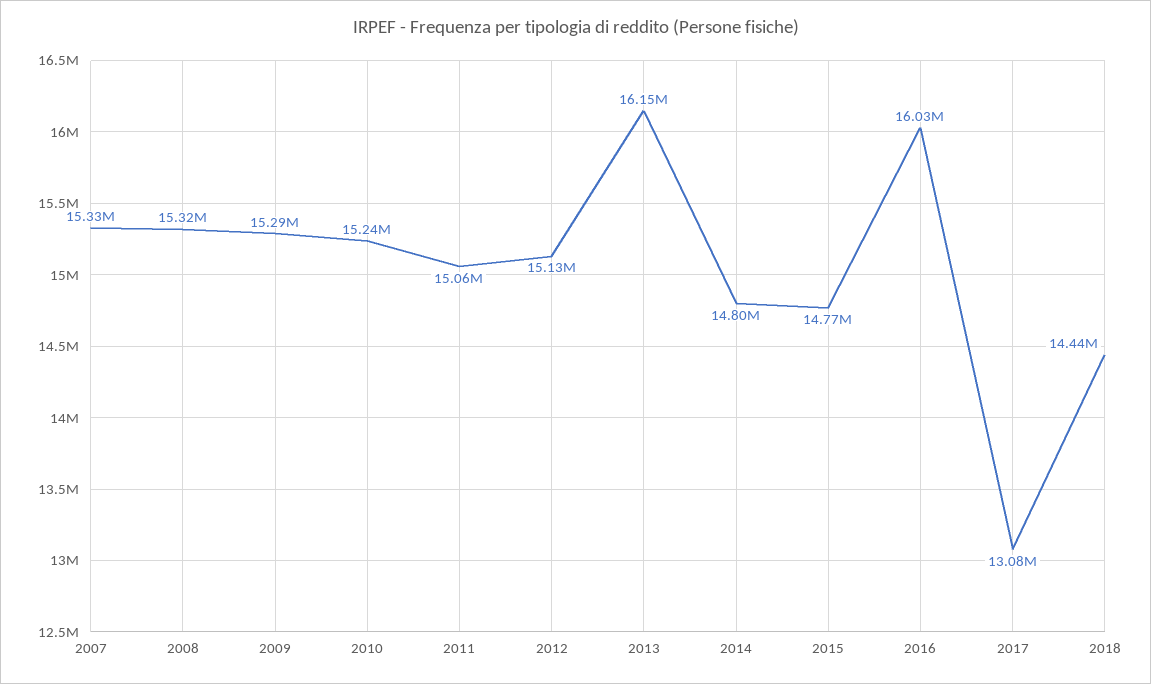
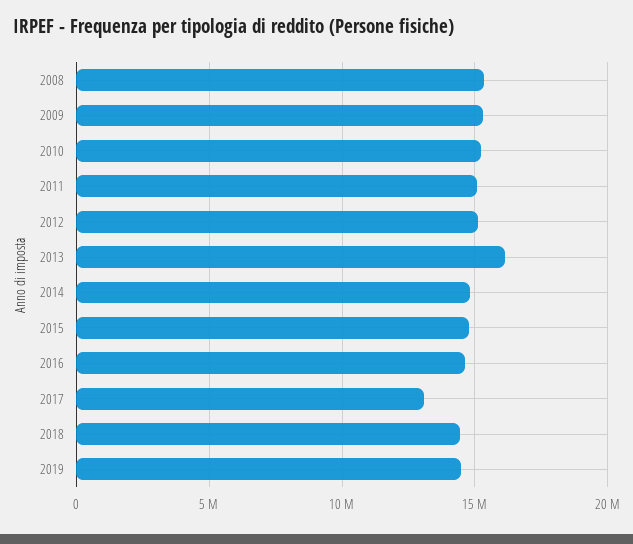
2007: 15330000 -> none
2016: 16030000 -> 14500000
2019: none -> 14500000

